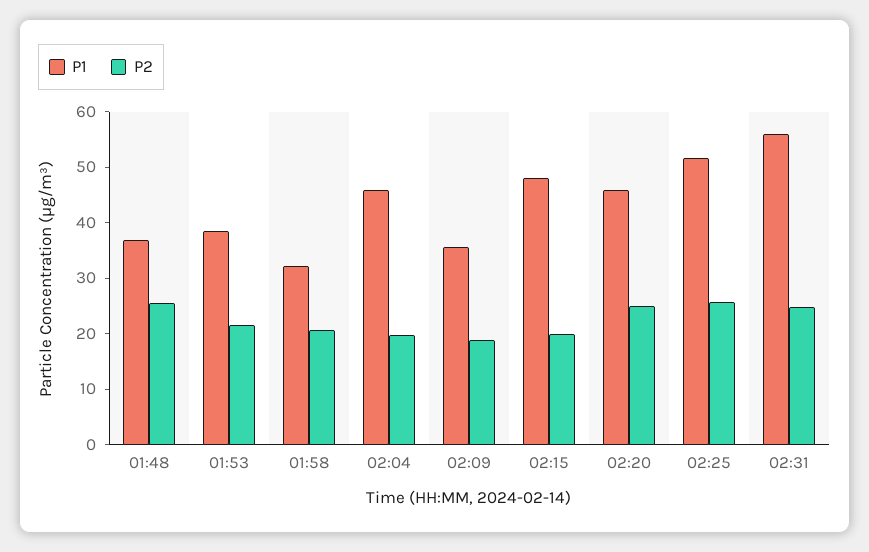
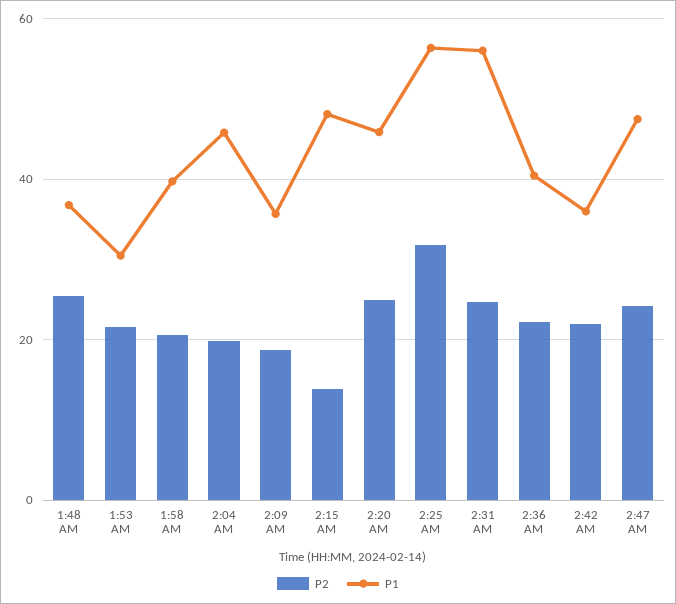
P1, 01:53: 38 -> 30
P1, 01:58: 32 -> 40
P2, 02:15: 20 -> 14
P1, 02:25: 52 -> 56
P2, 02:25: 26 -> 32
P2, 2:36 AM: none -> 22
P1, 2:36 AM: none -> 40
P2, 2:42 AM: none -> 22
P1, 2:42 AM: none -> 36
P2, 2:47 AM: none -> 24
P1, 2:47 AM: none -> 48

